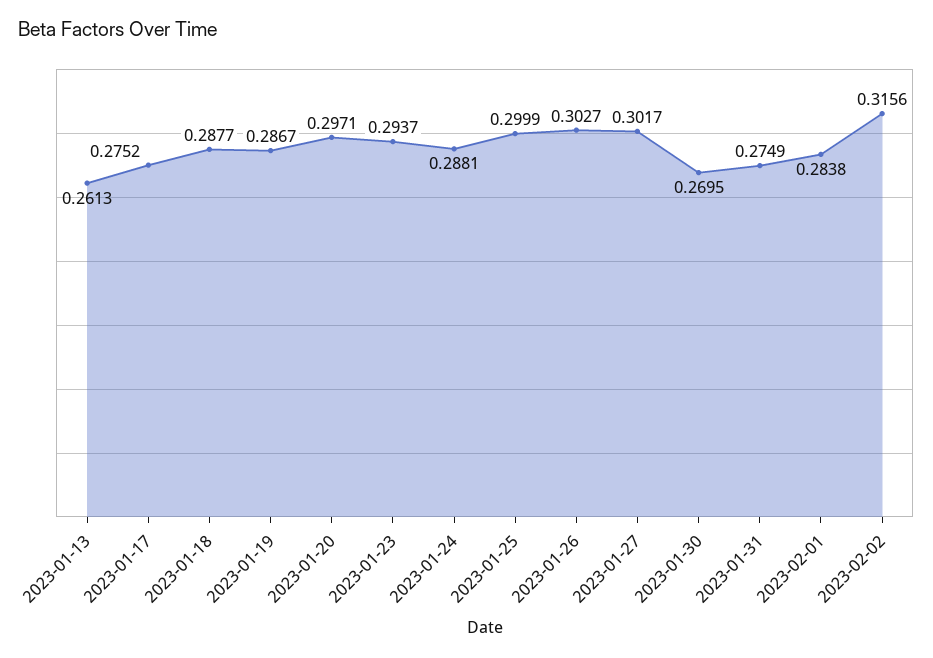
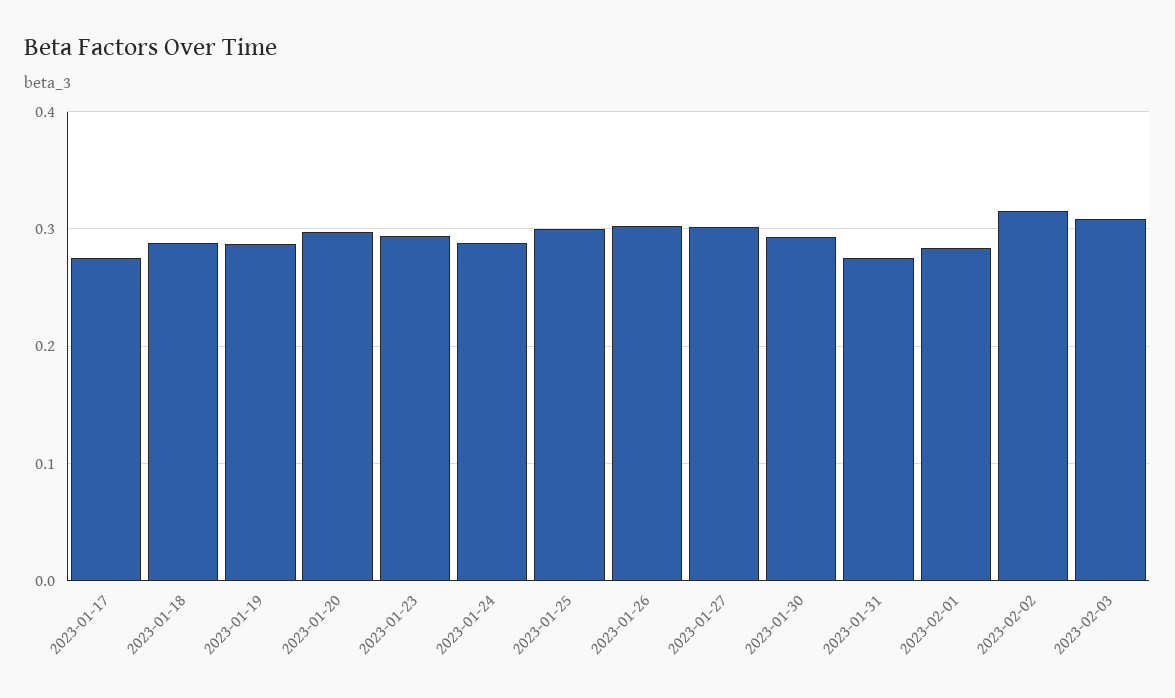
2023-01-13: 0.2613 -> none
2023-01-30: 0.2695 -> 0.29
2023-02-03: none -> 0.31

